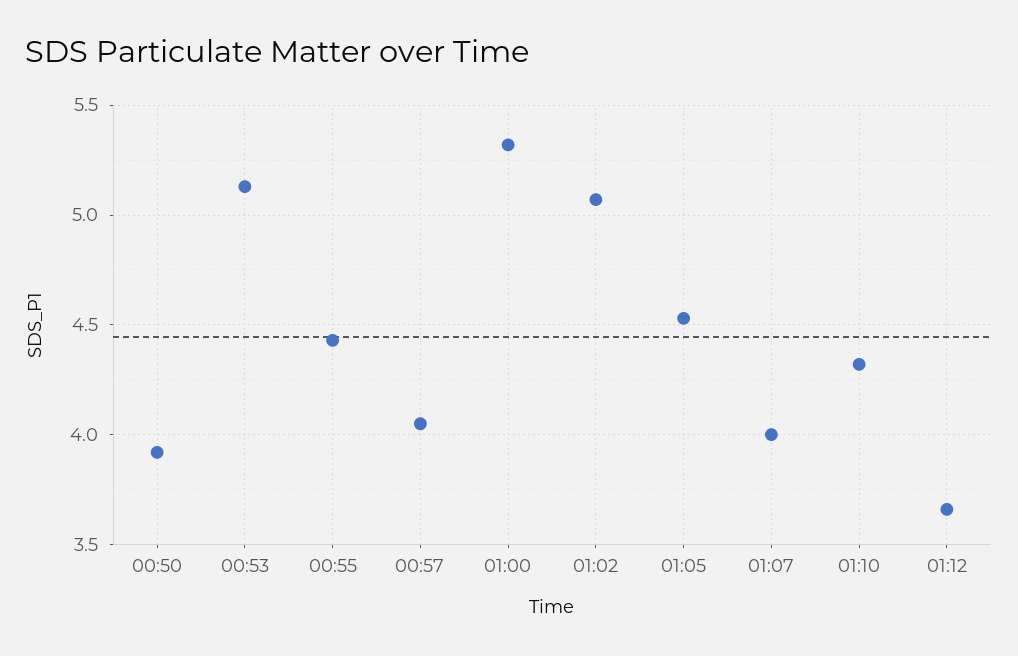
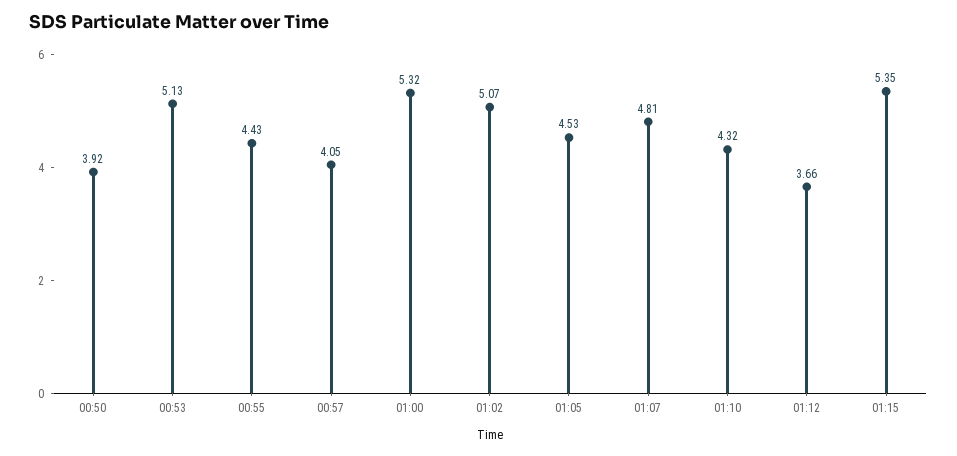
01:07: 4 -> 4.81
01:15: none -> 5.35

